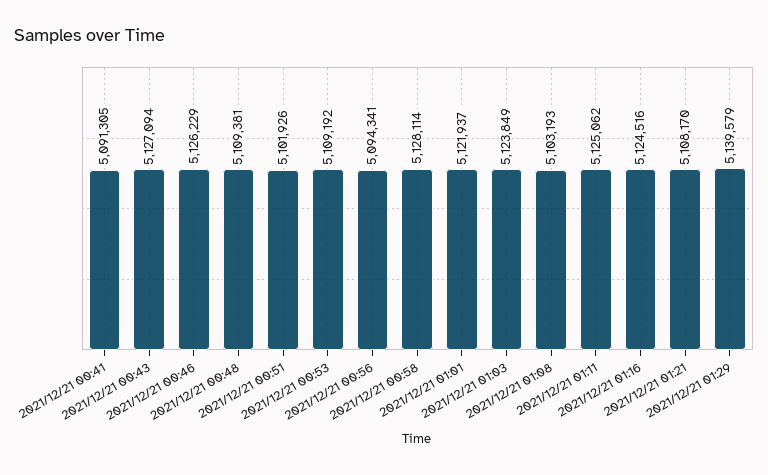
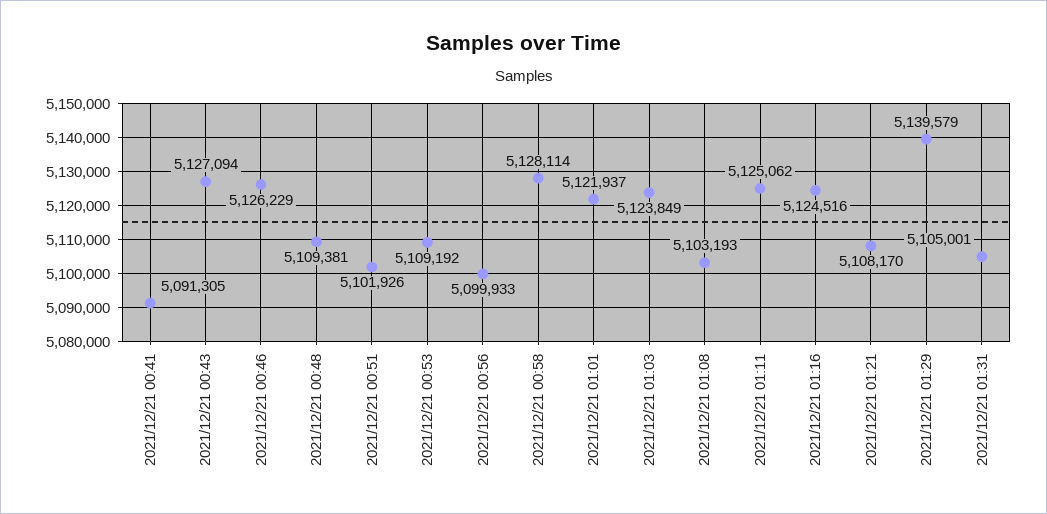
2021/12/21 00:56: 5094341 -> 5099933
2021/12/21 01:31: none -> 5105001

